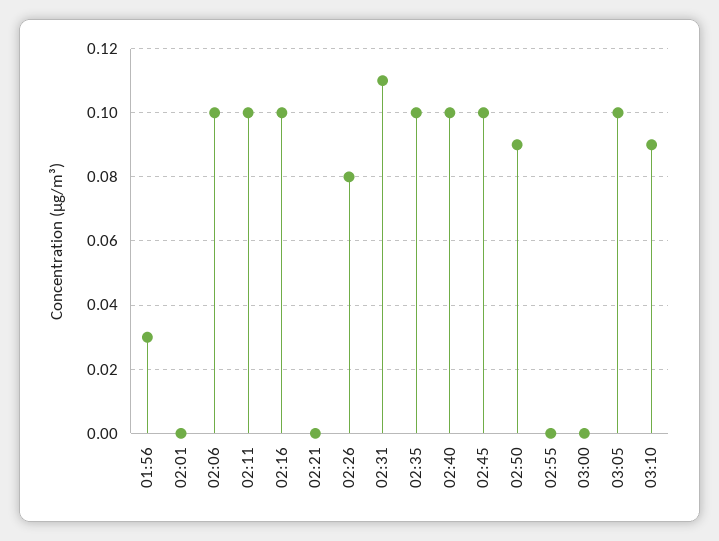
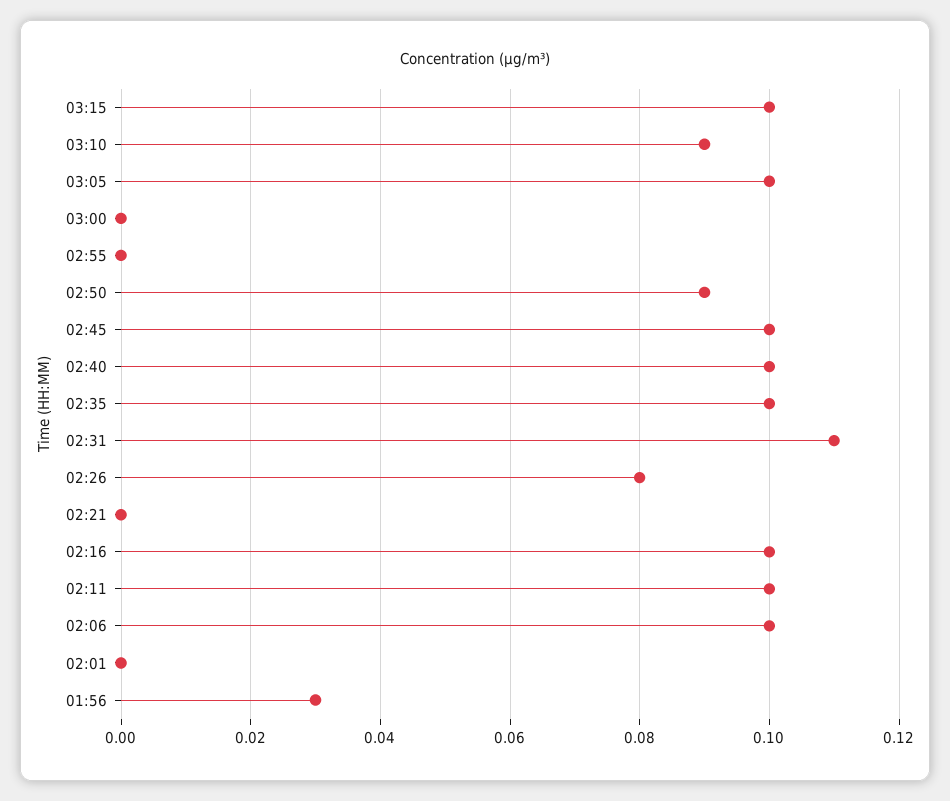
03:15: none -> 0.1

